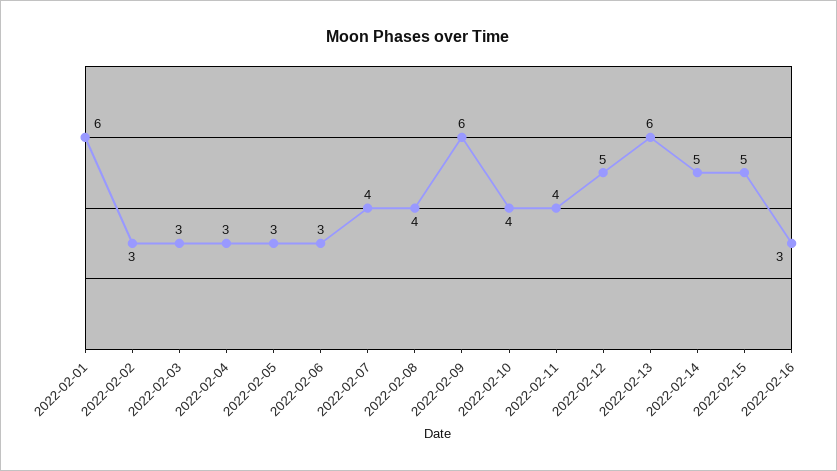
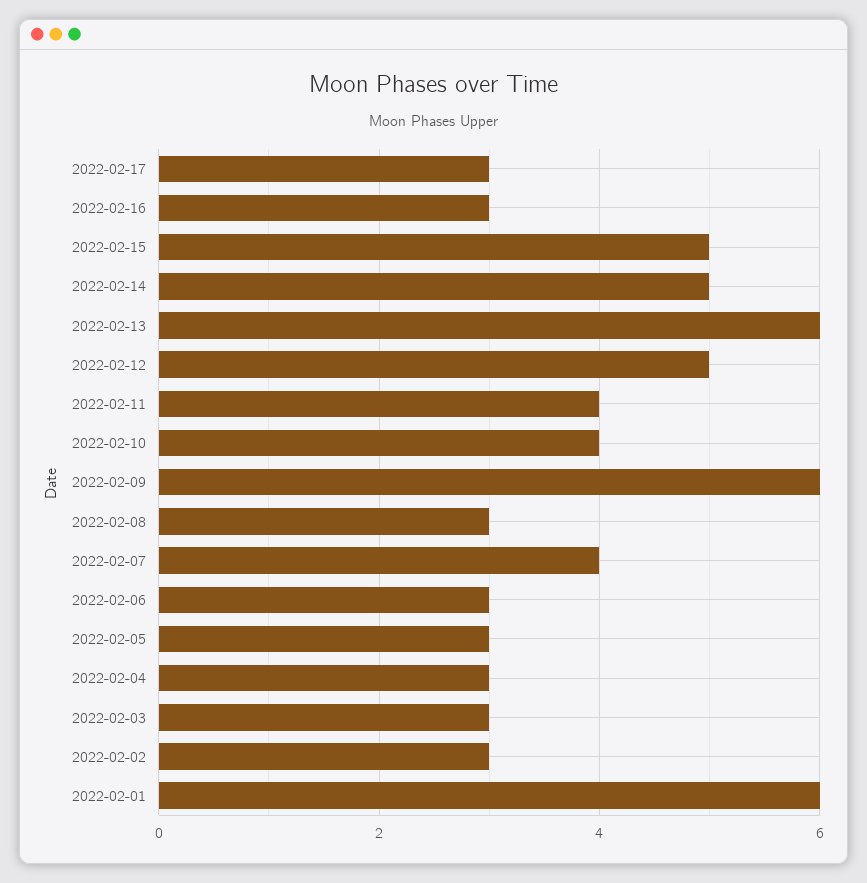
2022-02-08: 4 -> 3
2022-02-17: none -> 3

